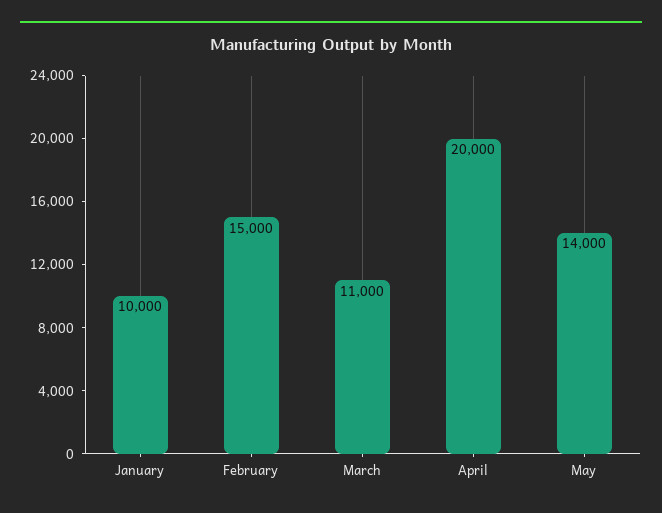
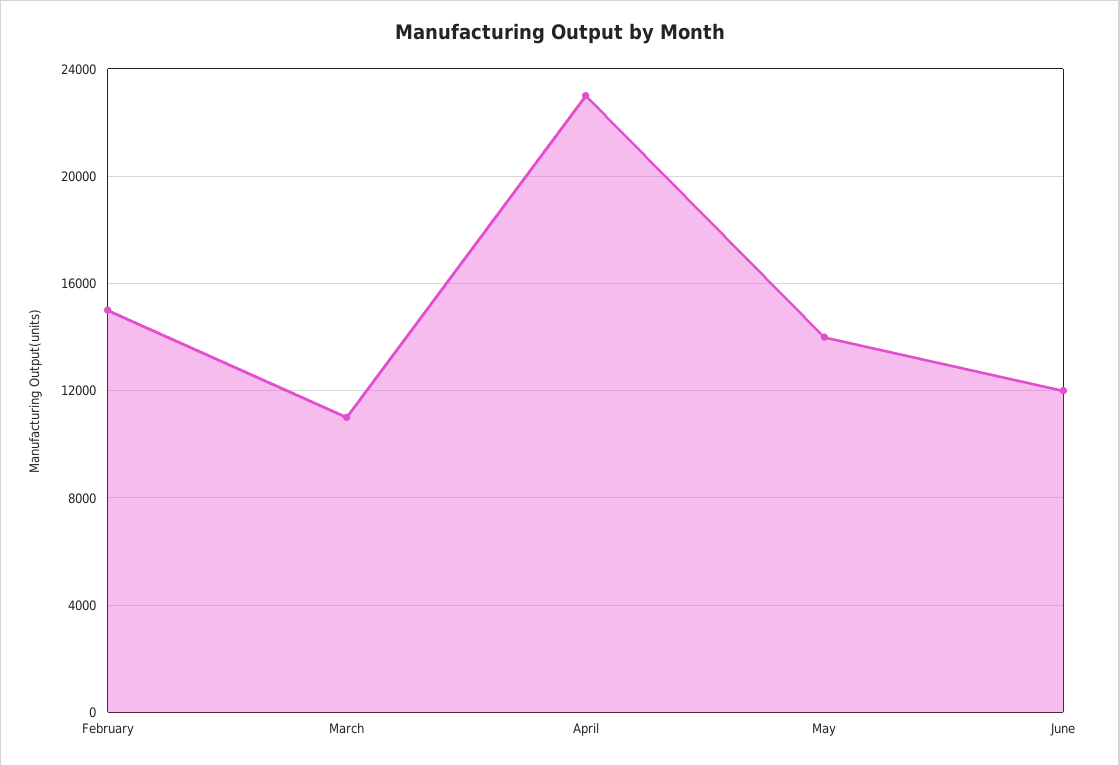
January: 10000 -> none
April: 20000 -> 23000
June: none -> 12000

